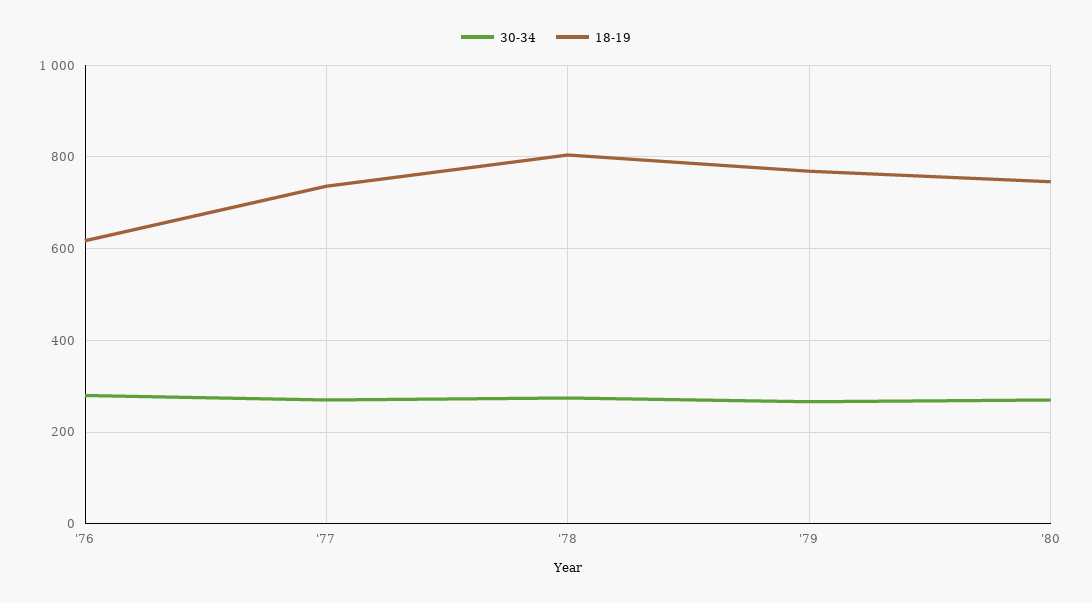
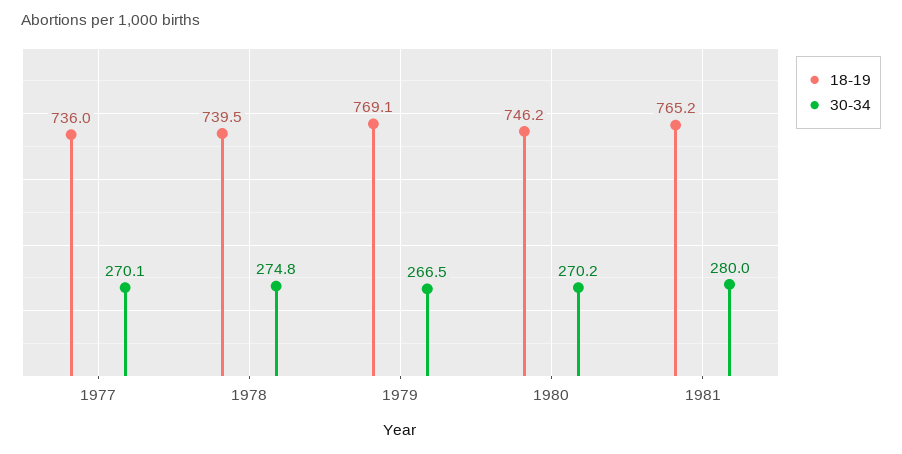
30-34, '76: 280 -> none
18-19, '76: 620 -> none
18-19, '78: 800 -> 739.5
18-19, 1981: none -> 765.2
30-34, 1981: none -> 280

